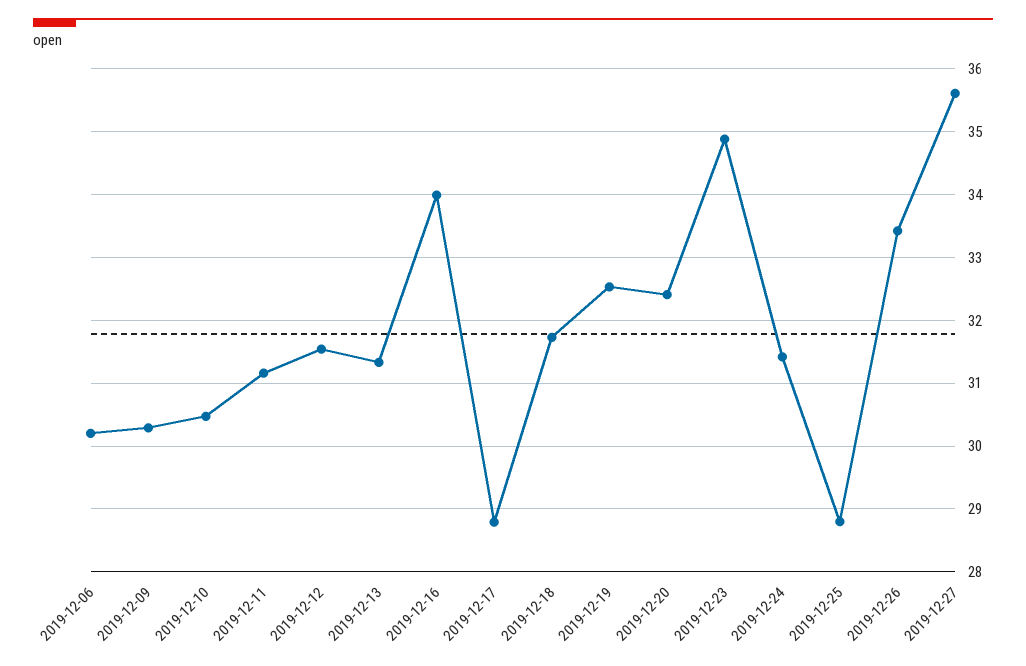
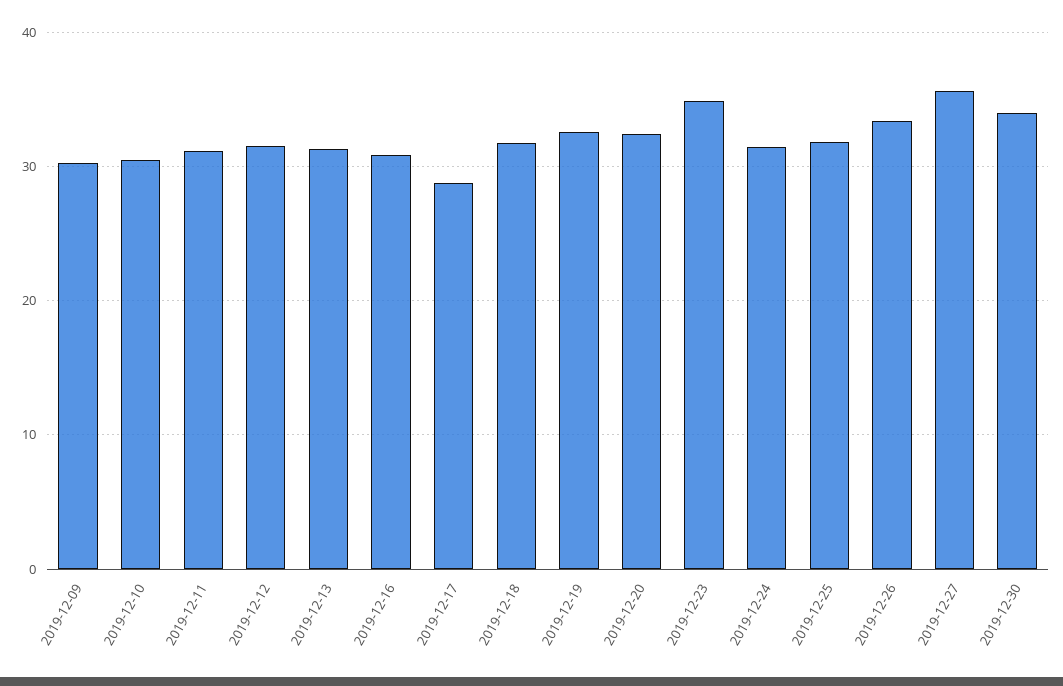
2019-12-06: 30.2 -> none
2019-12-16: 34 -> 31
2019-12-25: 28.8 -> 32
2019-12-30: none -> 34

